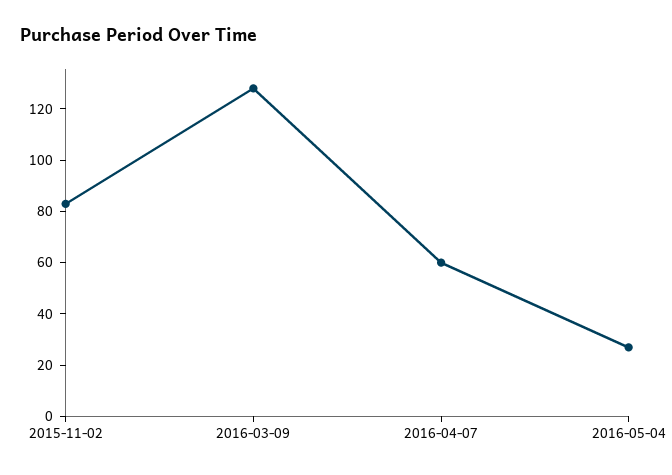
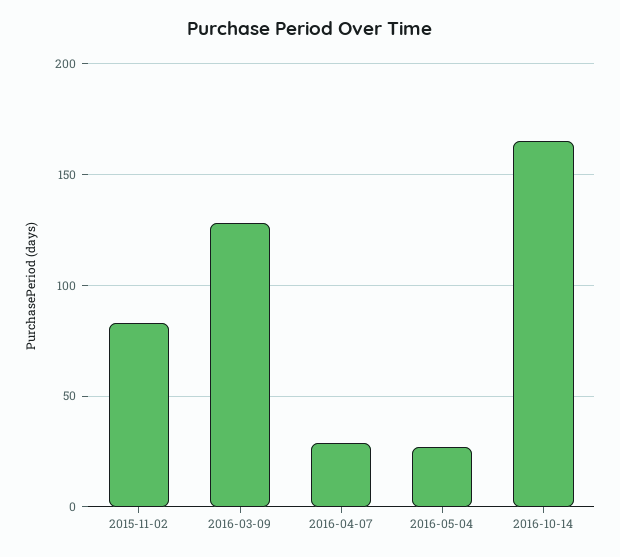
2016-04-07: 60 -> 30
2016-10-14: none -> 165

